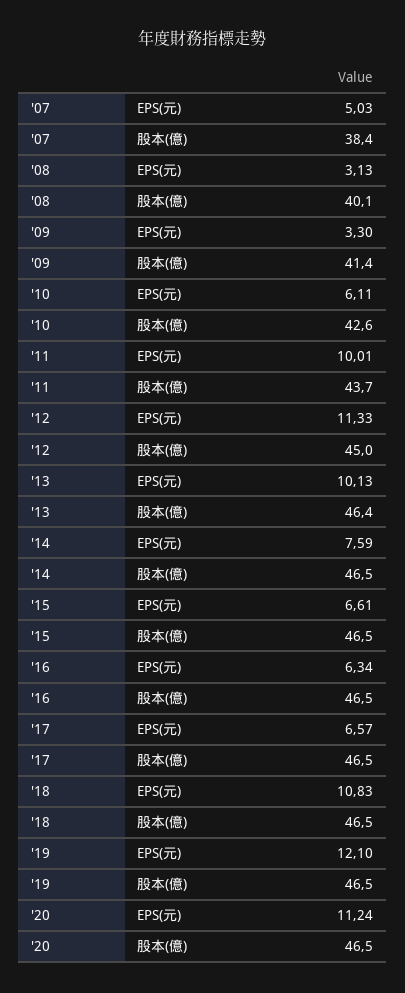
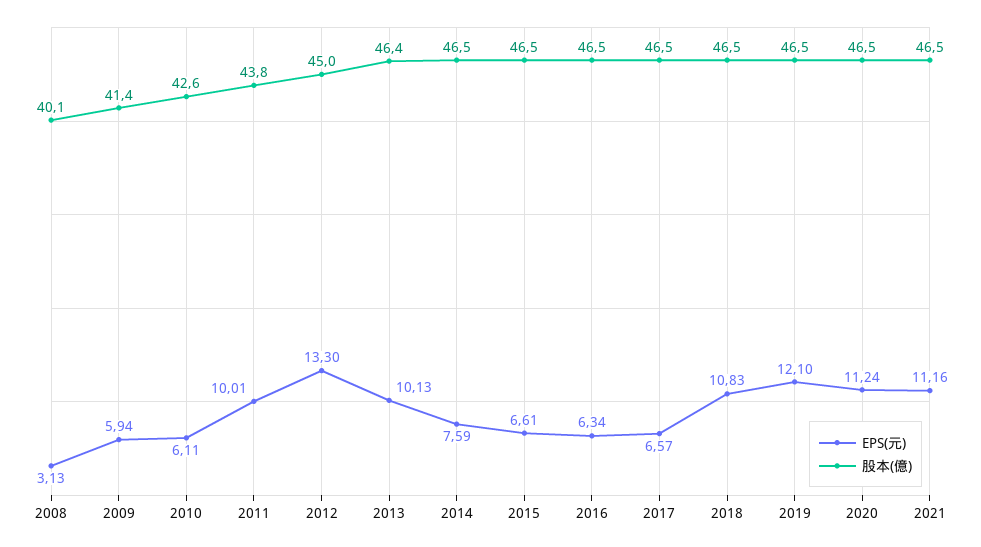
EPS(元), '07: 5.03 -> none
股本(億), '07: 38.4 -> none
EPS(元), '09: 3.3 -> 5.94
股本(億), '11: 43.7 -> 43.8
EPS(元), '12: 11.33 -> 13.3
EPS(元), 2021: none -> 11.16
股本(億), 2021: none -> 46.5

